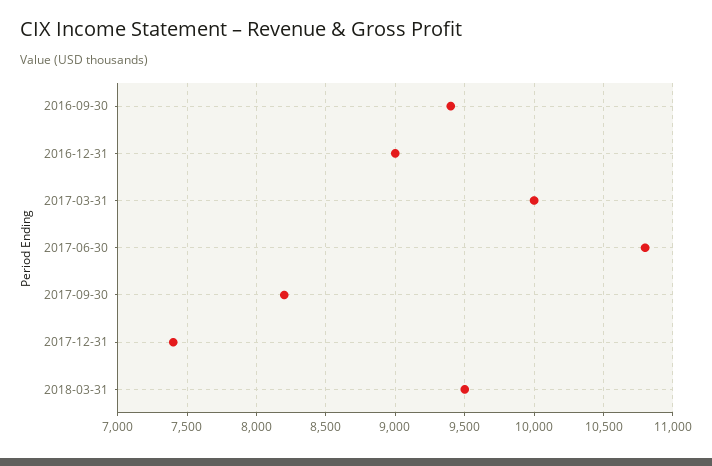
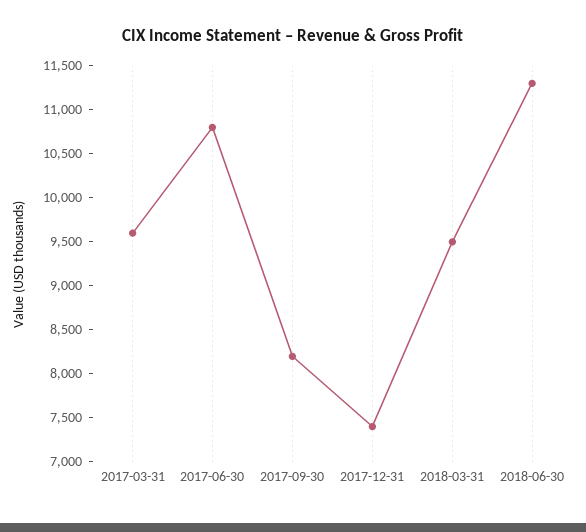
2016-09-30: 9400 -> none
2016-12-31: 9000 -> none
2017-03-31: 10000 -> 9600
2018-06-30: none -> 11300

